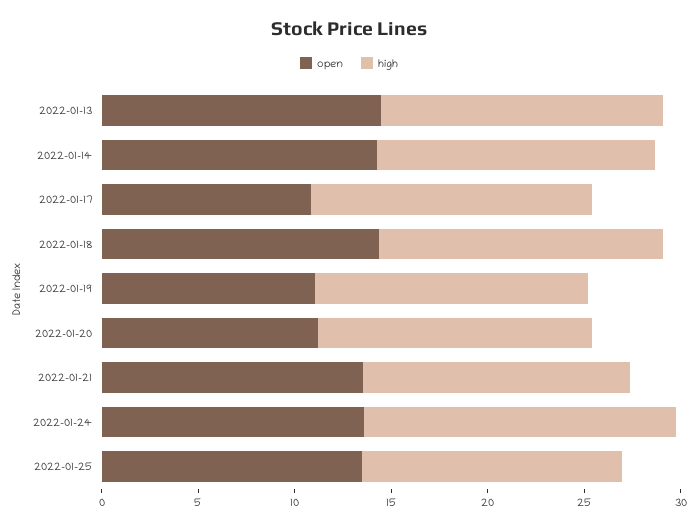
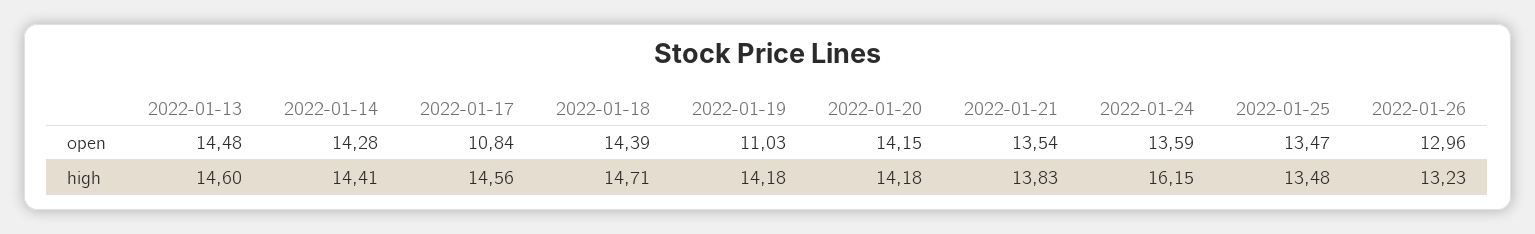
open, 2022-01-20: 11 -> 14.15
open, 2022-01-26: none -> 12.96
high, 2022-01-26: none -> 13.23

